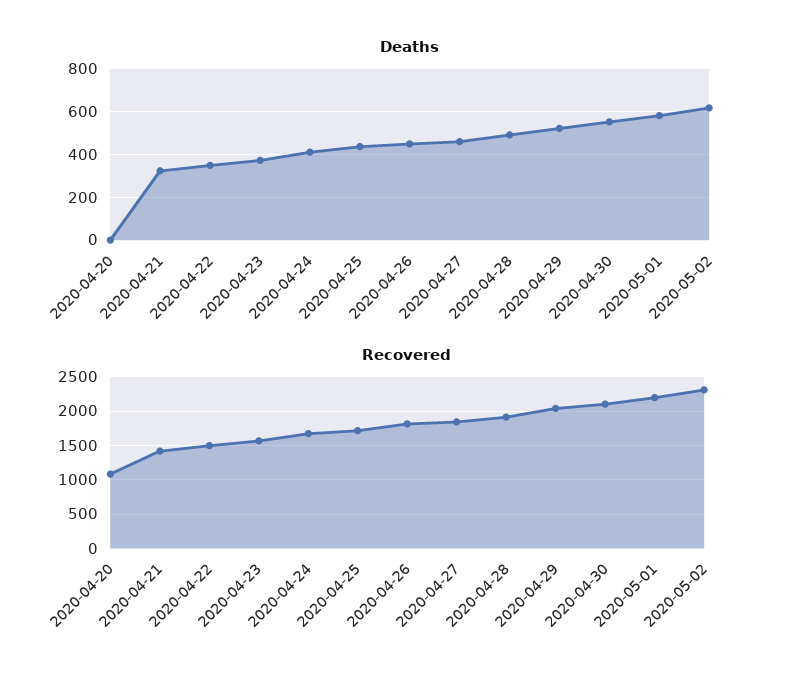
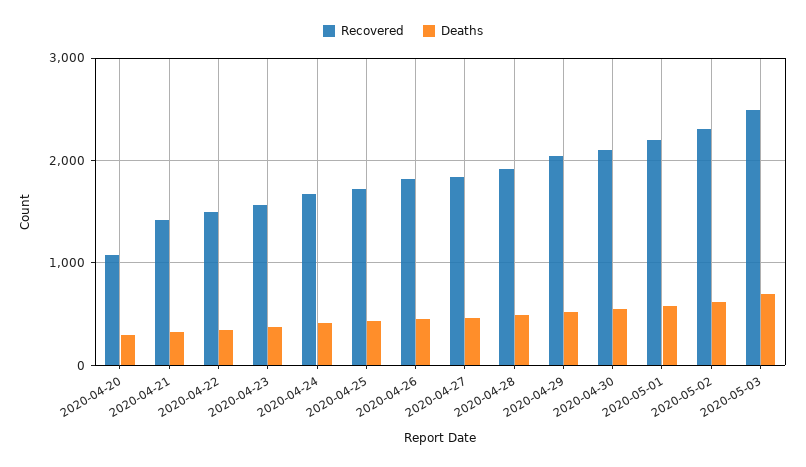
Deaths, 2020-04-20: 0 -> 300
Recovered, 2020-05-03: none -> 2500
Deaths, 2020-05-03: none -> 700

